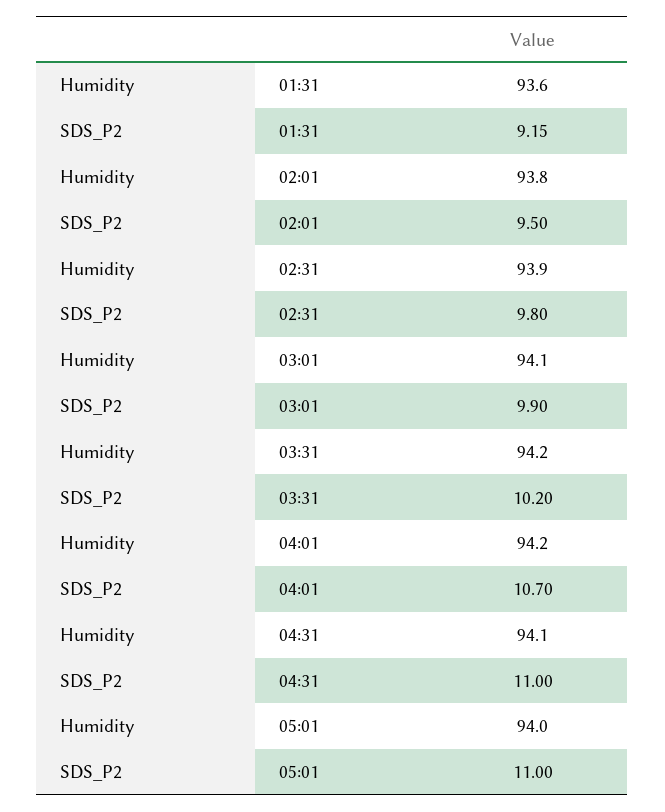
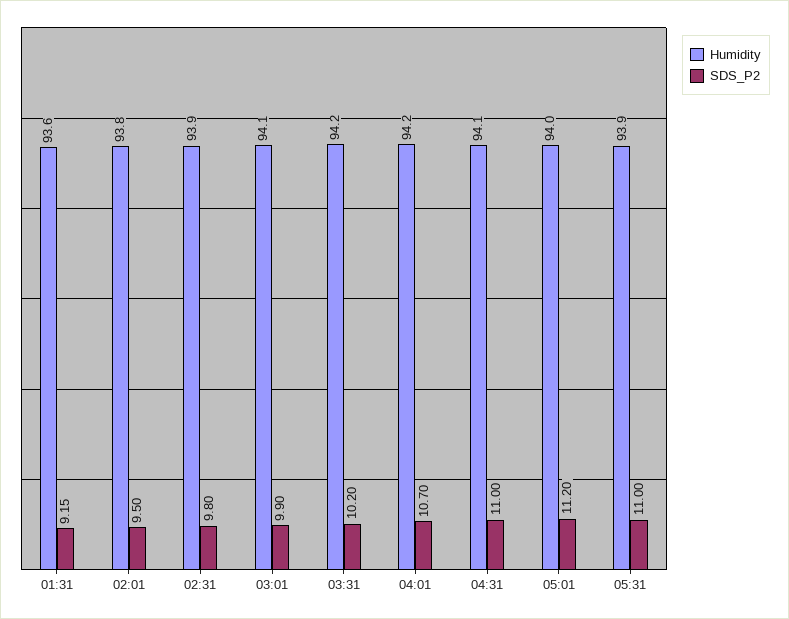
SDS_P2, 05:01: 11 -> 11.2
Humidity, 05:31: none -> 93.9
SDS_P2, 05:31: none -> 11

